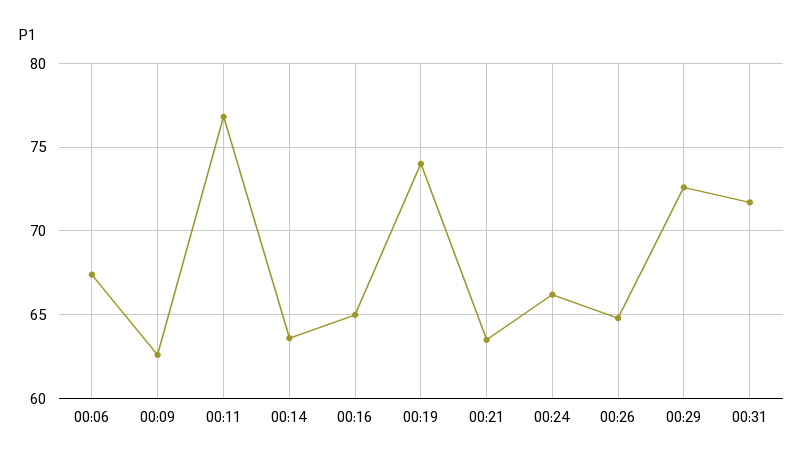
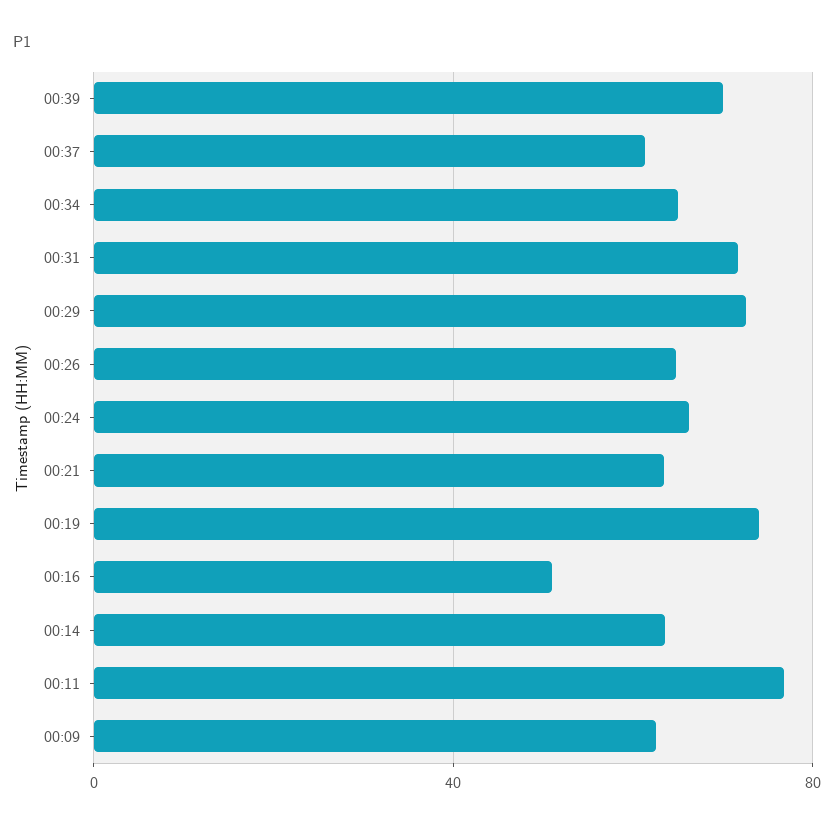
00:06: 67.5 -> none
00:16: 65 -> 50
00:39: none -> 70
00:37: none -> 60
00:34: none -> 65

